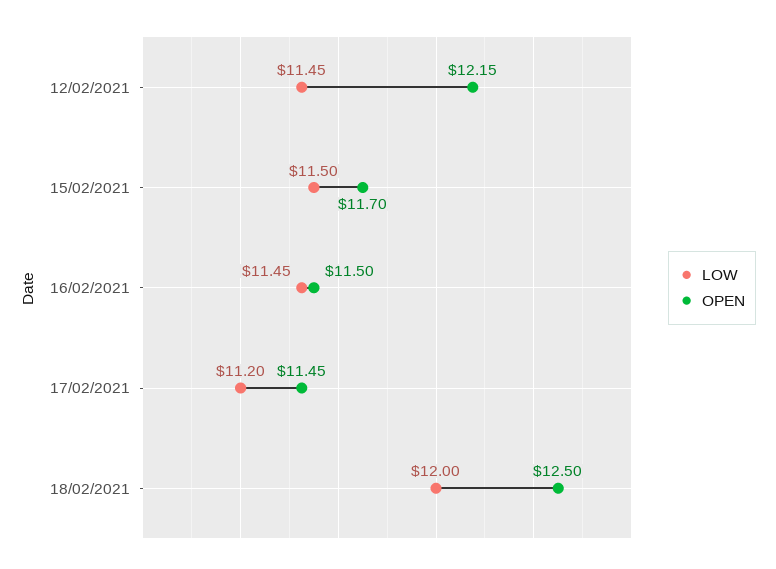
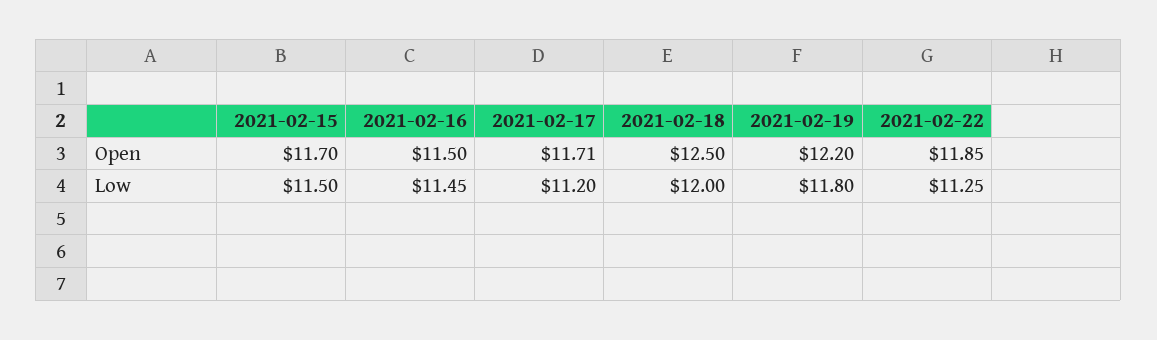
LOW, 12/02/2021: 11.45 -> none
OPEN, 12/02/2021: 12.15 -> none
OPEN, 17/02/2021: 11.45 -> 11.71
OPEN, 2021-02-19: none -> 12.2
OPEN, 2021-02-22: none -> 11.85
LOW, 2021-02-19: none -> 11.8
LOW, 2021-02-22: none -> 11.25

